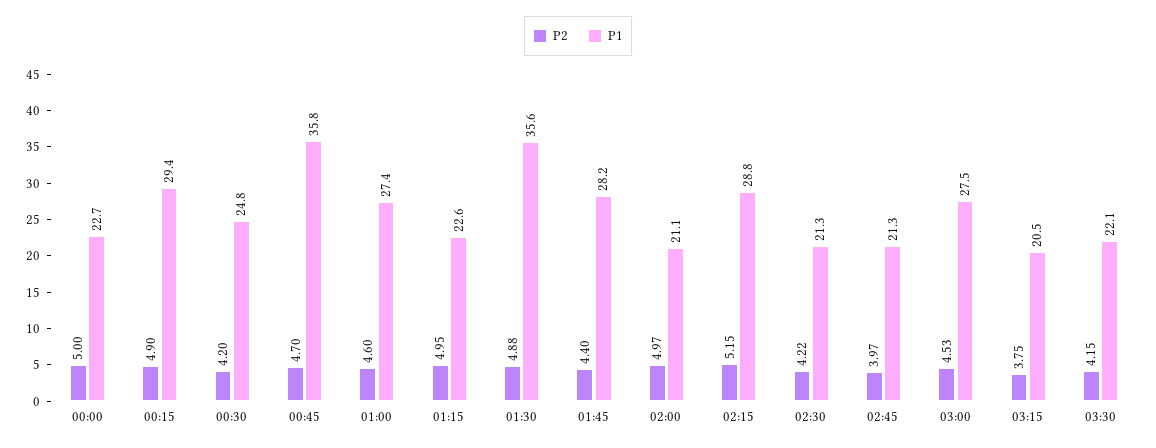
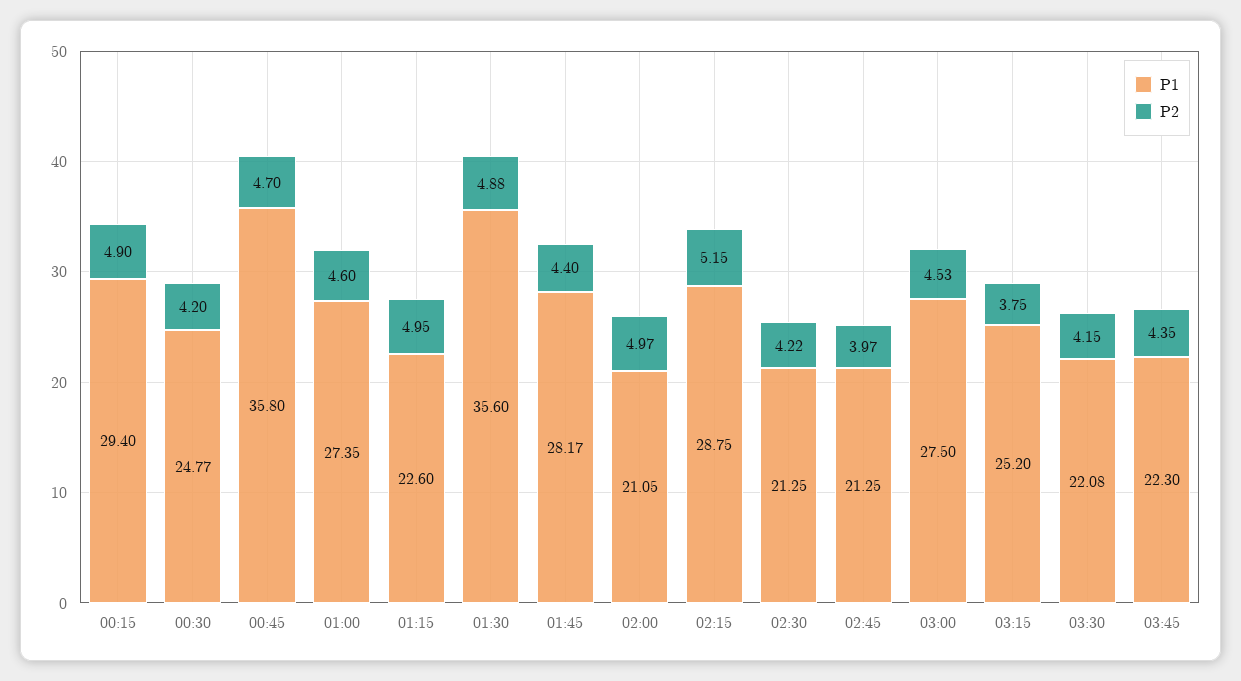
P2, 00:00: 5 -> none
P1, 00:00: 22.7 -> none
P1, 03:15: 20.5 -> 25.2
P1, 03:45: none -> 22.3
P2, 03:45: none -> 4.35

